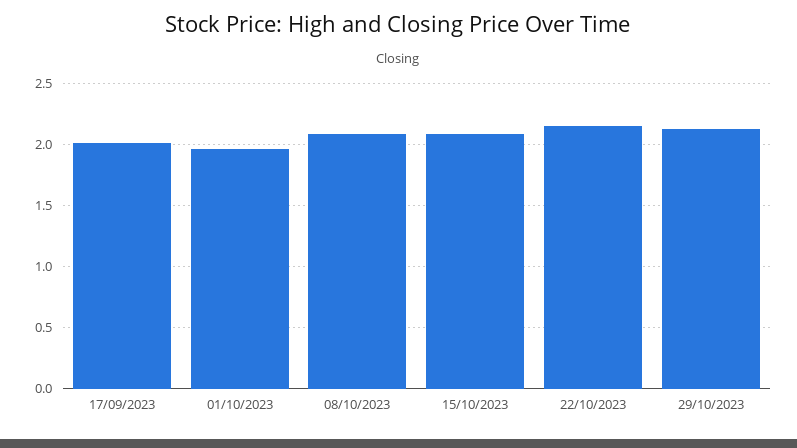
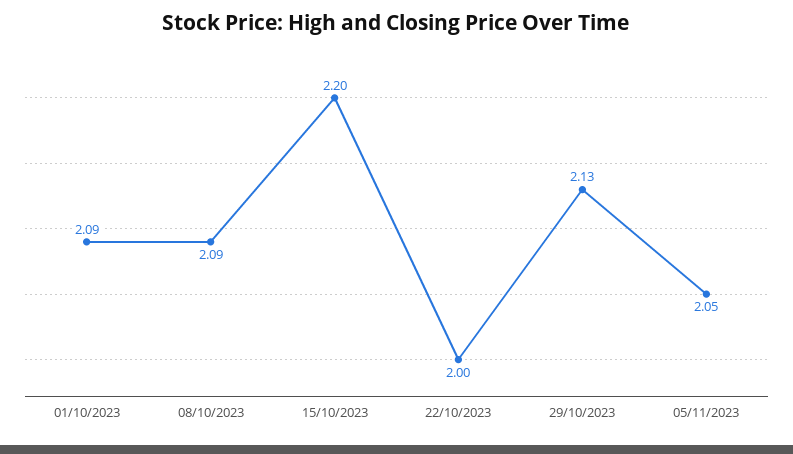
17/09/2023: 2 -> none
01/10/2023: 1.95 -> 2.09
15/10/2023: 2.1 -> 2.2
22/10/2023: 2.15 -> 2
05/11/2023: none -> 2.05

